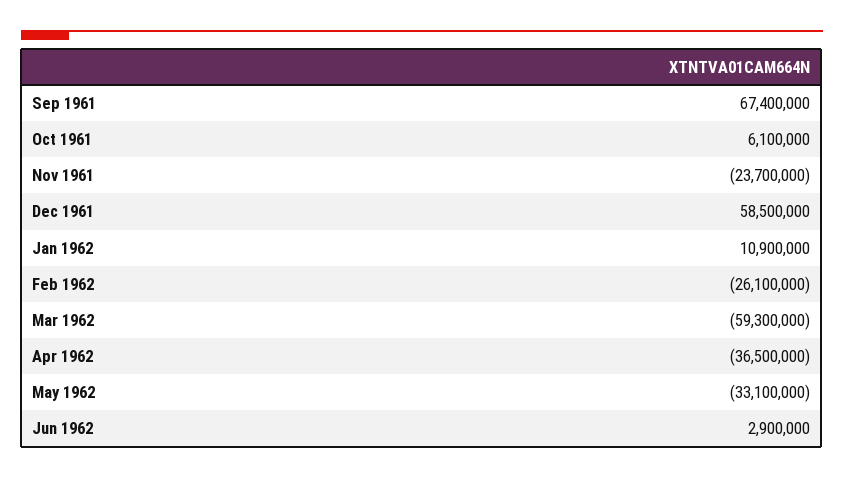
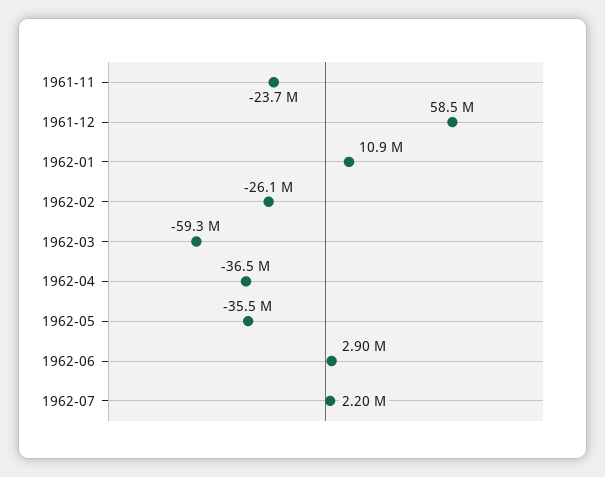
Sep 1961: 67400000 -> none
Oct 1961: 6100000 -> none
May 1962: -33100000 -> -35500000
1962-07: none -> 2200000

